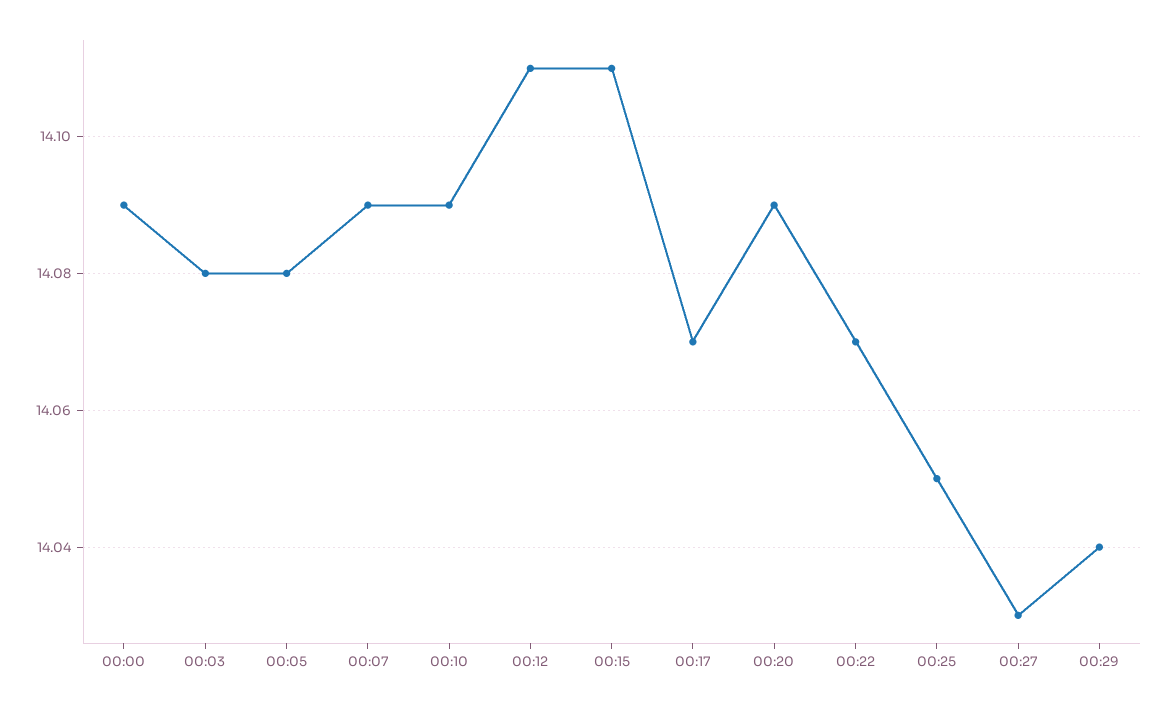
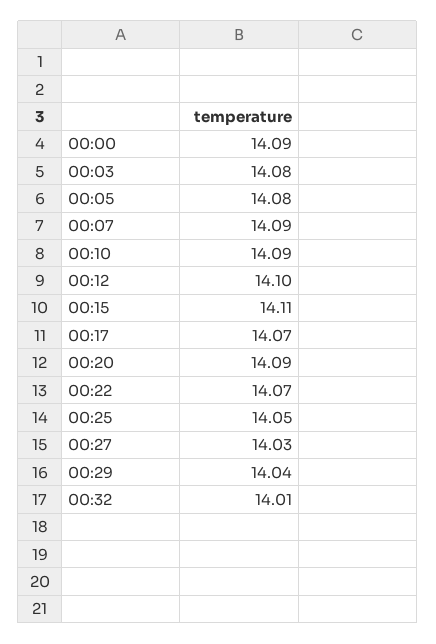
00:12: 14.11 -> 14.1
00:32: none -> 14.01

